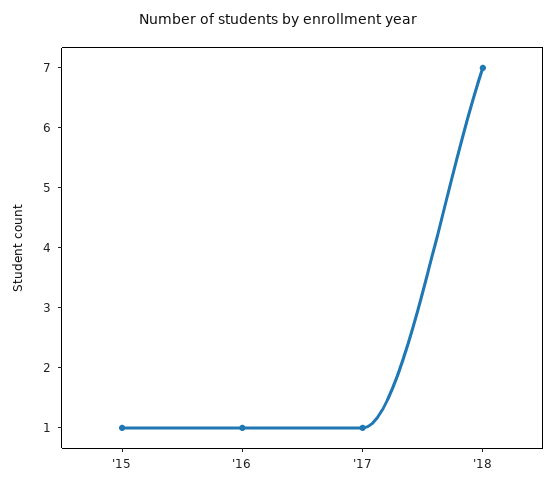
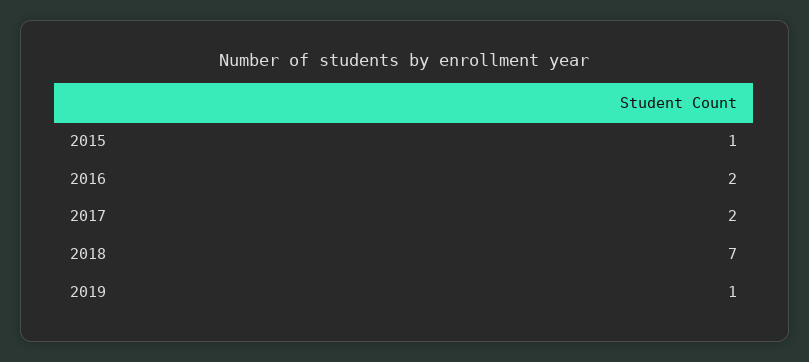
'16: 1 -> 2
'17: 1 -> 2
2019: none -> 1

